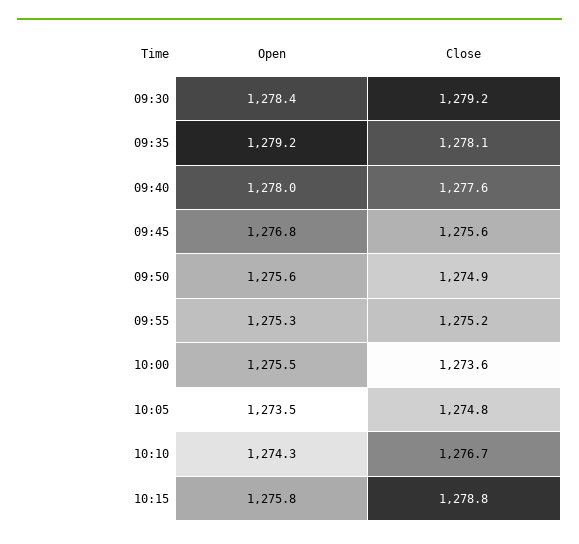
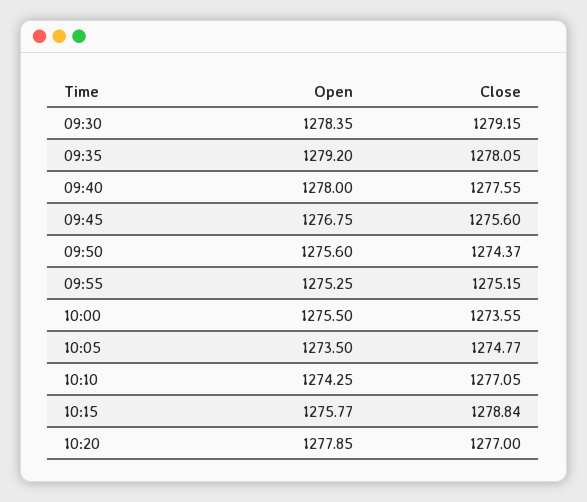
Close, 09:50: 1274.9 -> 1274.37
Close, 10:10: 1276.7 -> 1277.05
Open, 10:20: none -> 1277.85
Close, 10:20: none -> 1277

